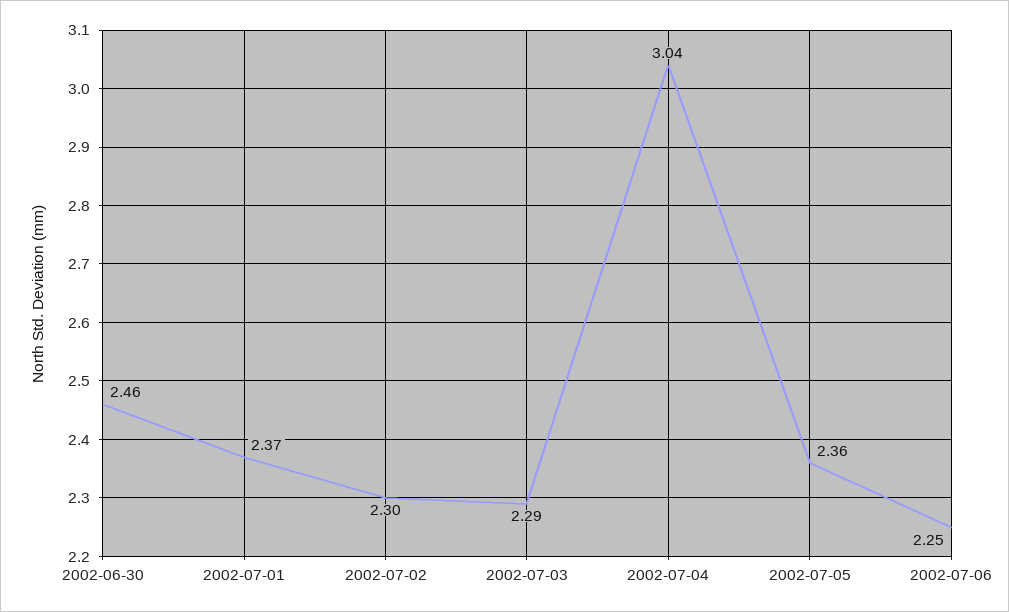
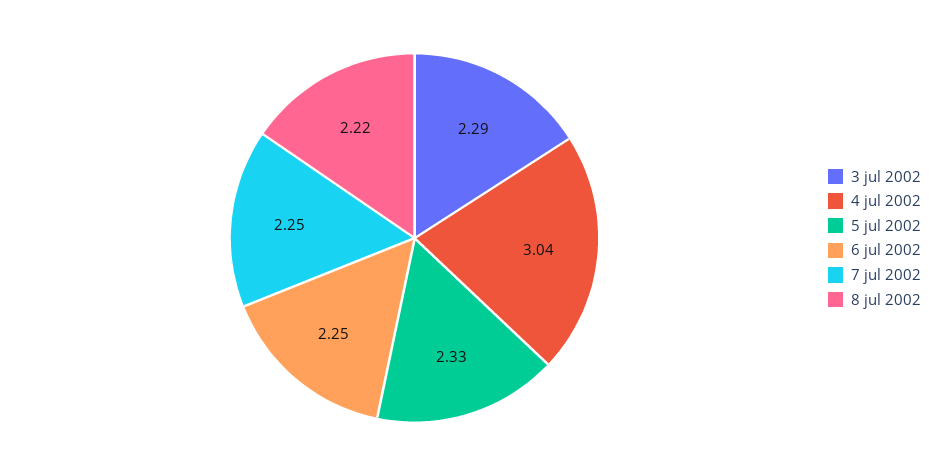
2002-06-30: 2.46 -> none
2002-07-01: 2.37 -> none
2002-07-02: 2.3 -> none
2002-07-05: 2.36 -> 2.33
7 jul 2002: none -> 2.25
8 jul 2002: none -> 2.22

